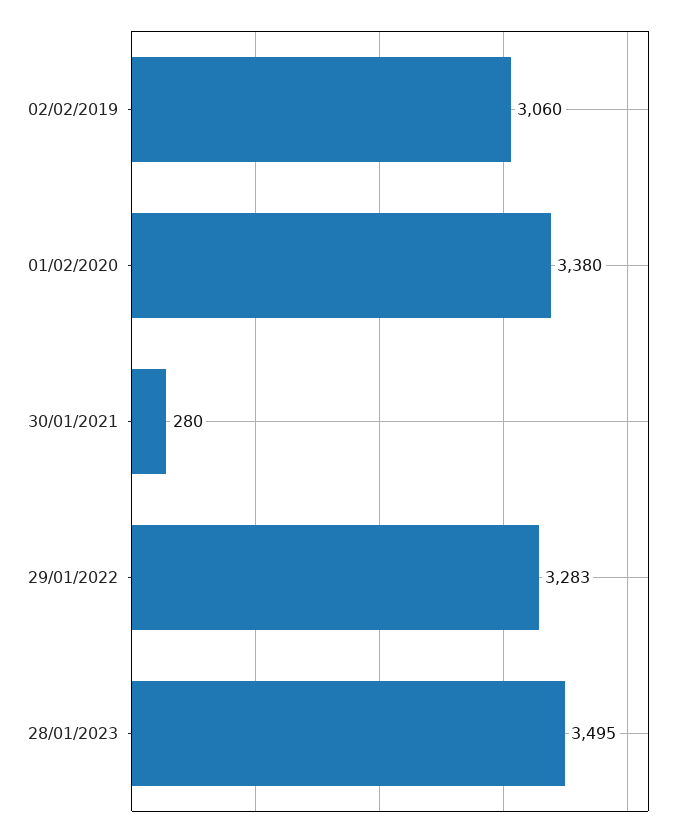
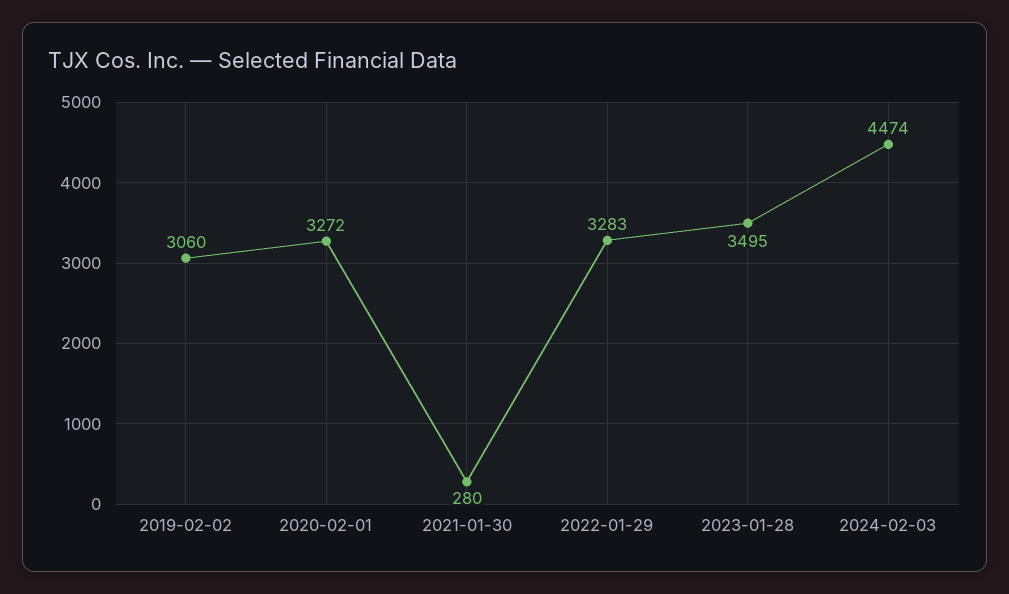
01/02/2020: 3380 -> 3272
2024-02-03: none -> 4474

